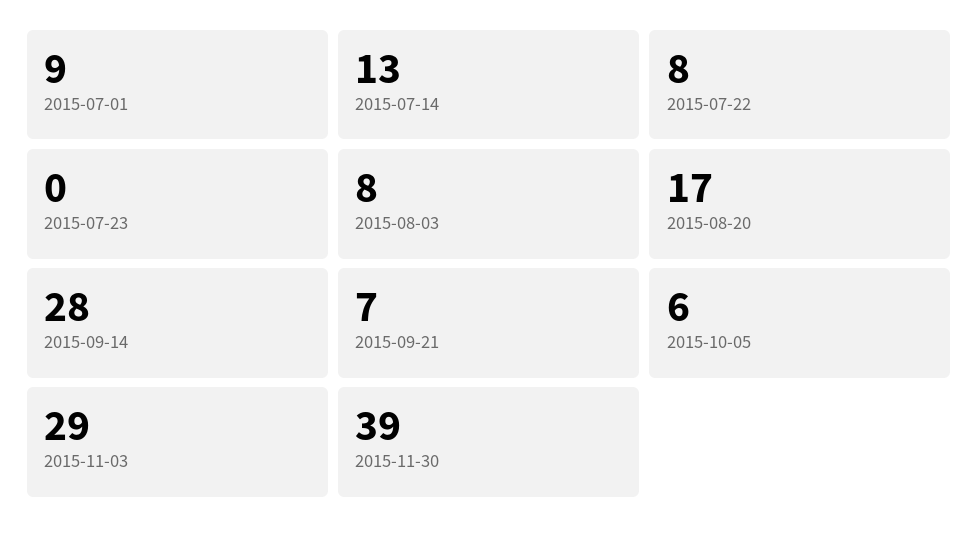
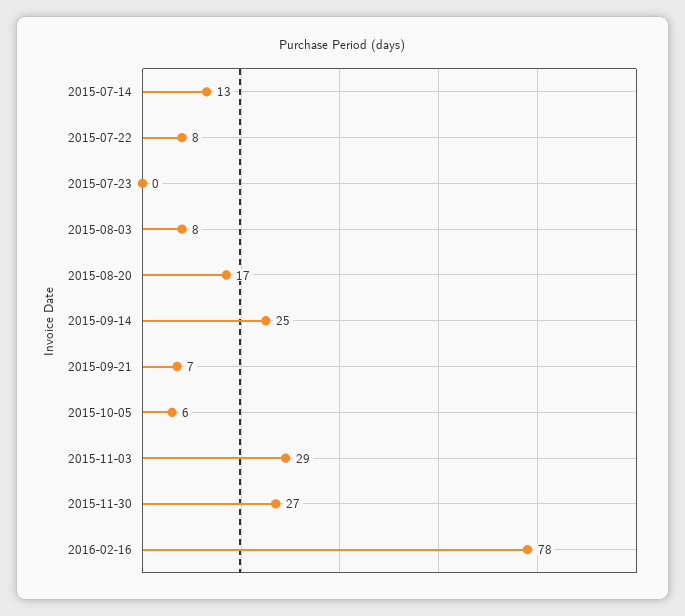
2015-07-01: 9 -> none
2015-09-14: 28 -> 25
2015-11-30: 39 -> 27
2016-02-16: none -> 78

